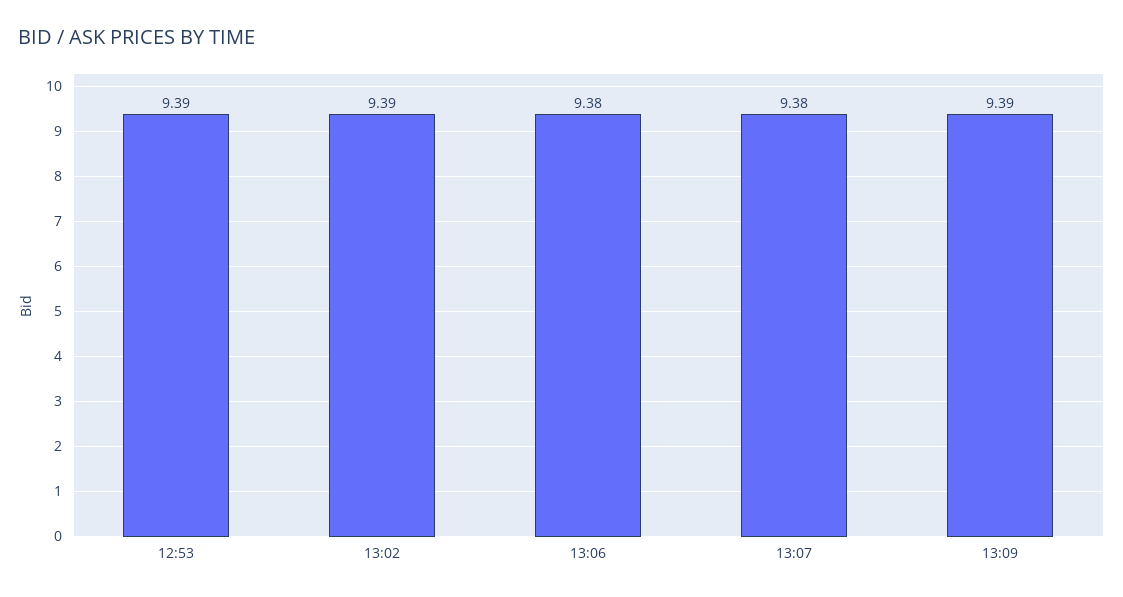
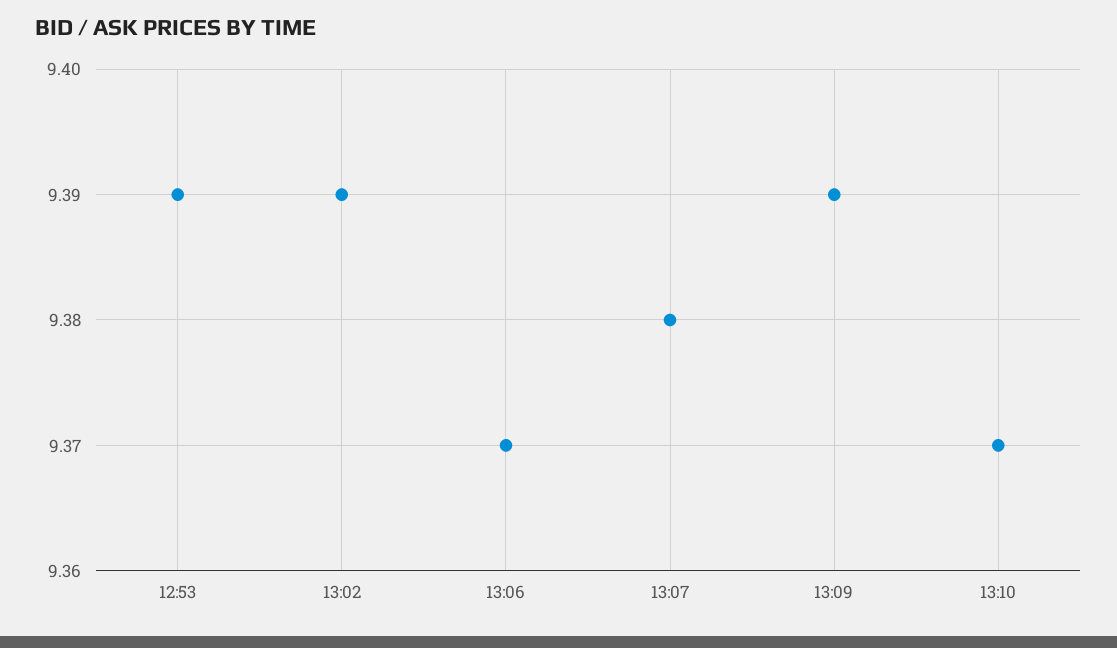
13:06: 9.38 -> 9.37
13:10: none -> 9.37

